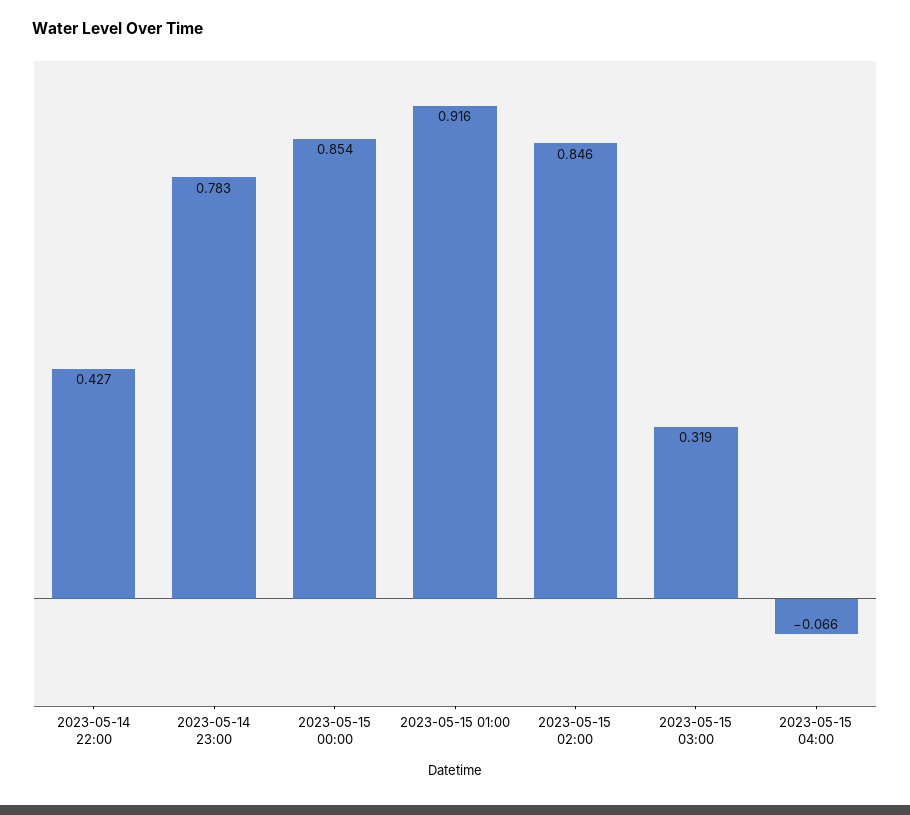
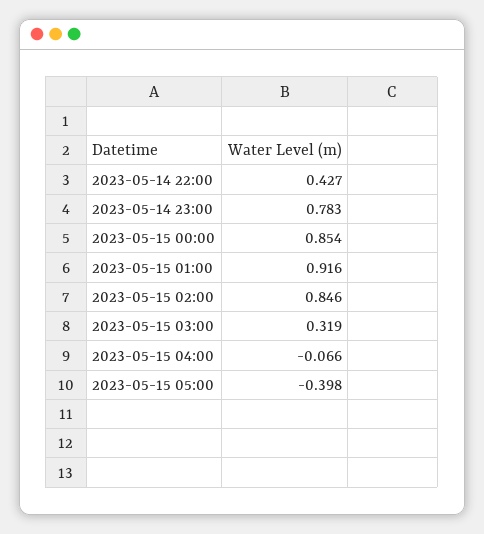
2023-05-15 05:00: none -> -0.398

